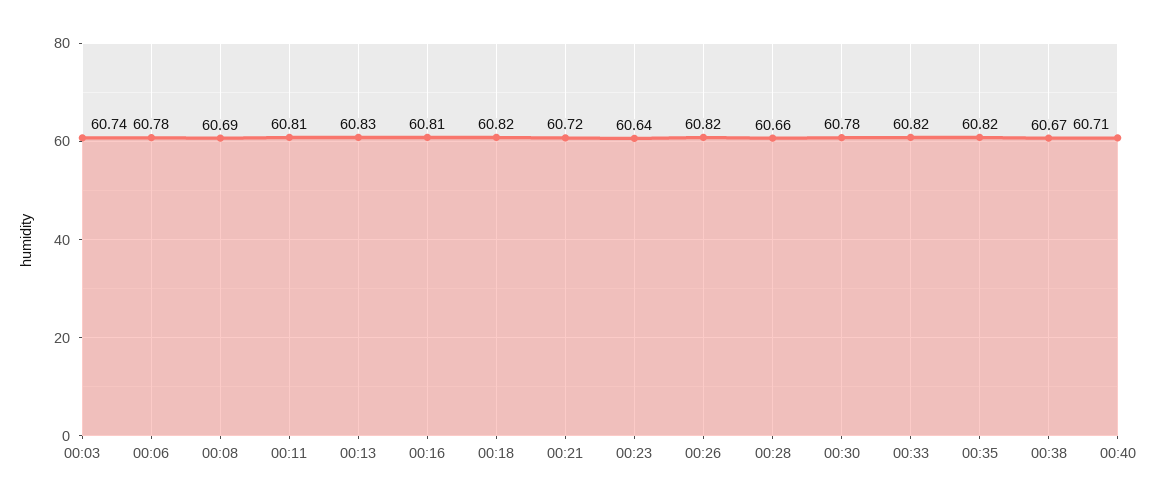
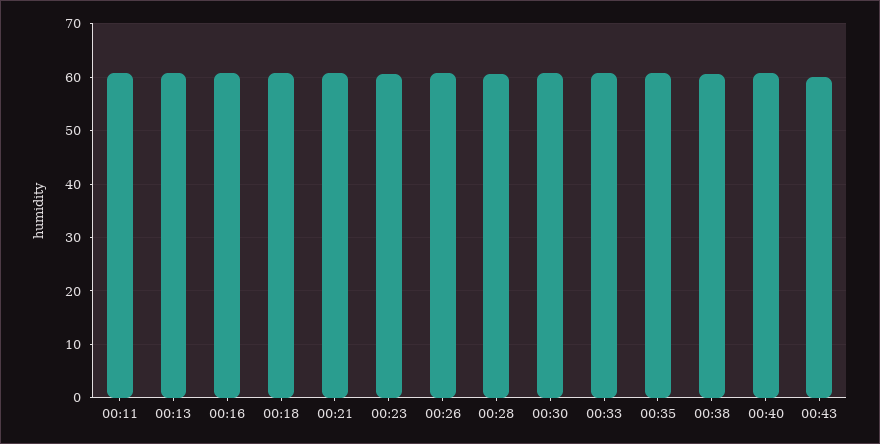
00:03: 60.74 -> none
00:06: 60.78 -> none
00:08: 60.69 -> none
00:43: none -> 60

